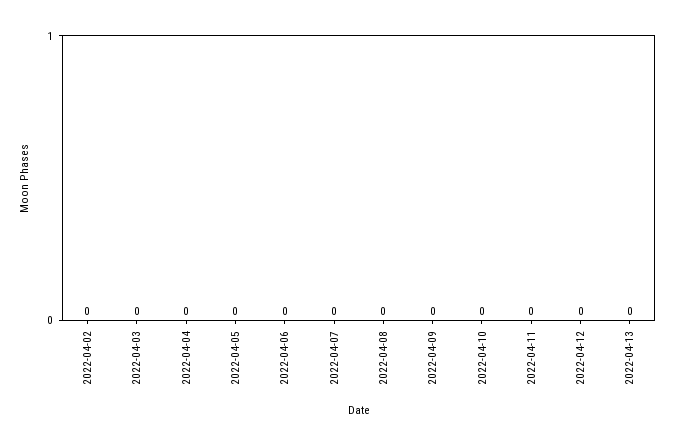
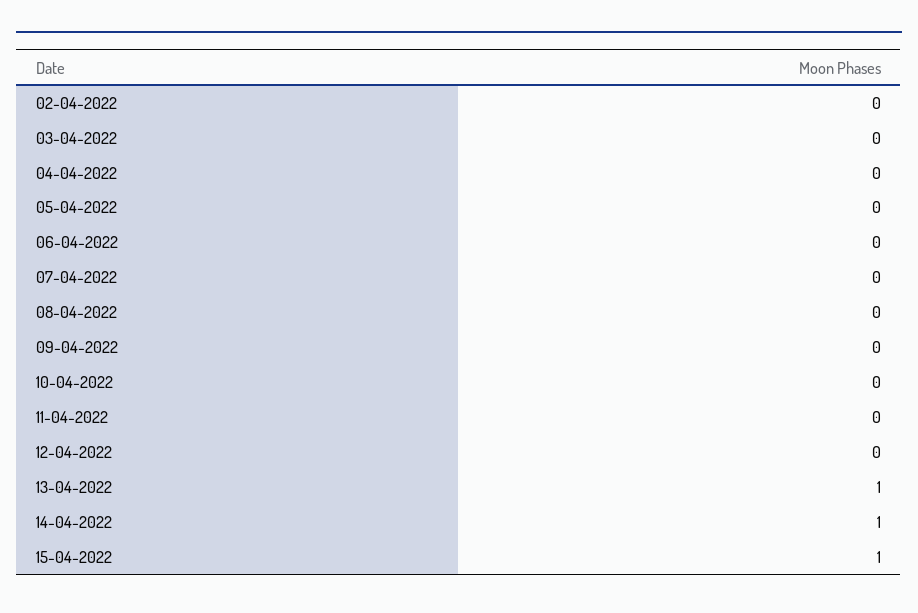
2022-04-13: 0 -> 1
14-04-2022: none -> 1
15-04-2022: none -> 1

